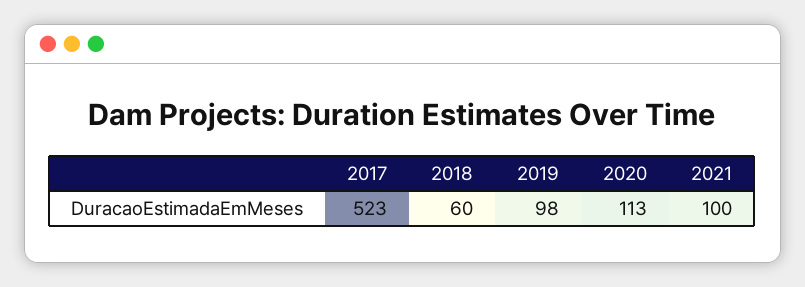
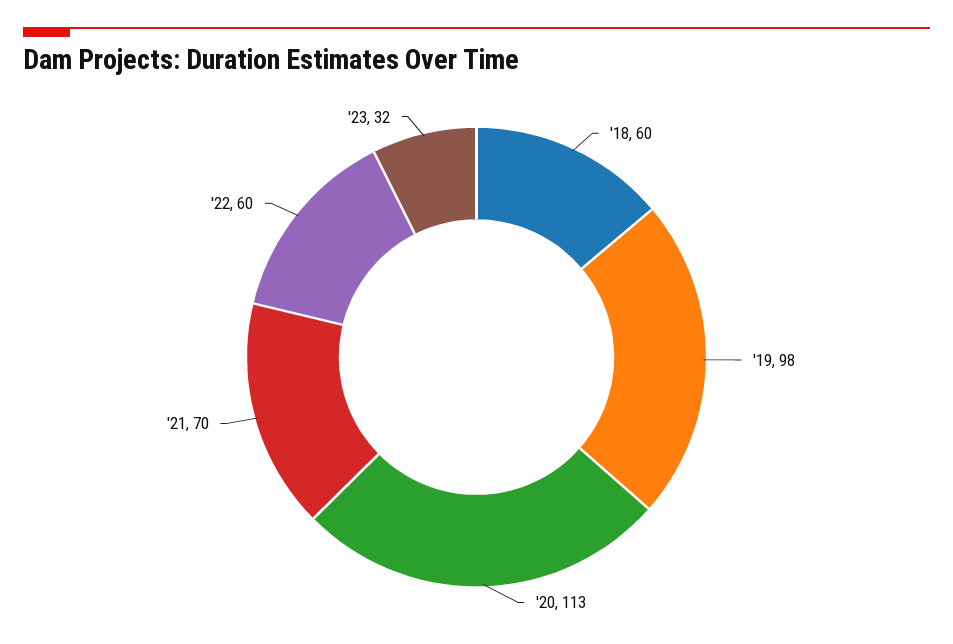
2017: 523 -> none
2021: 100 -> 70
'22: none -> 60
'23: none -> 32

